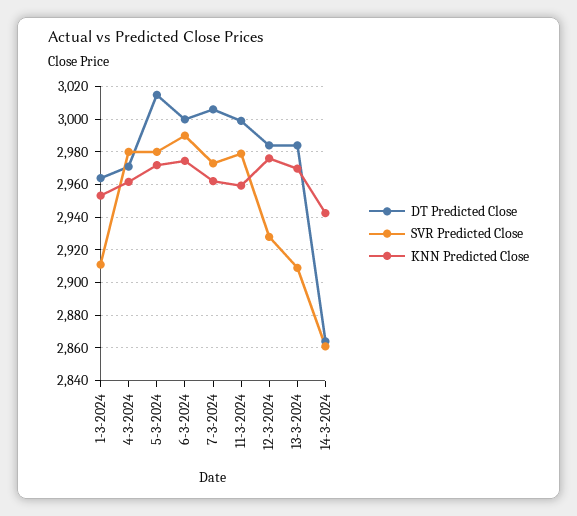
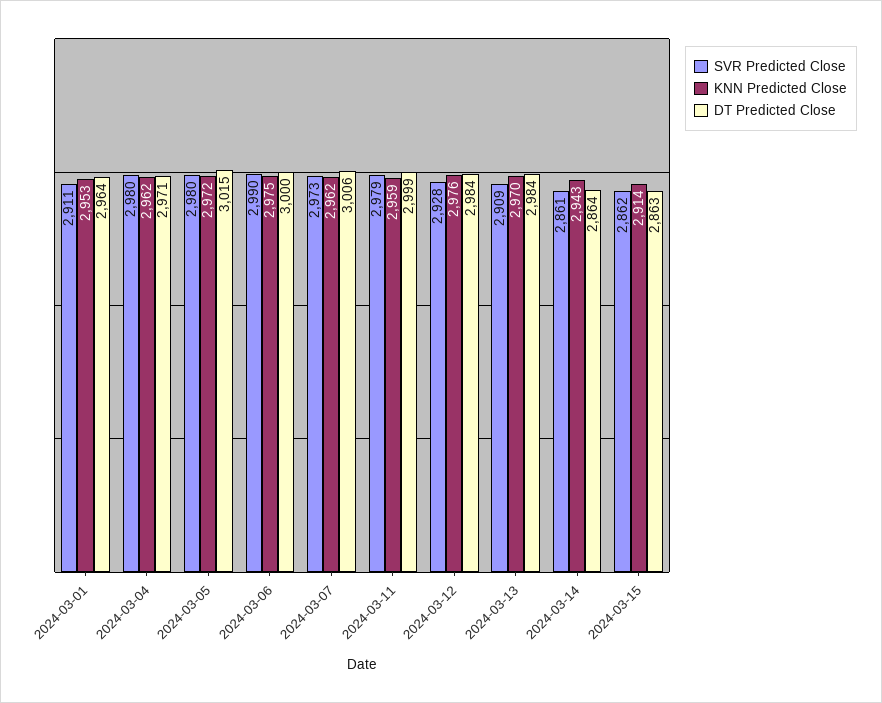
SVR Predicted Close, 2024-03-15: none -> 2862
KNN Predicted Close, 2024-03-15: none -> 2914
DT Predicted Close, 2024-03-15: none -> 2863

